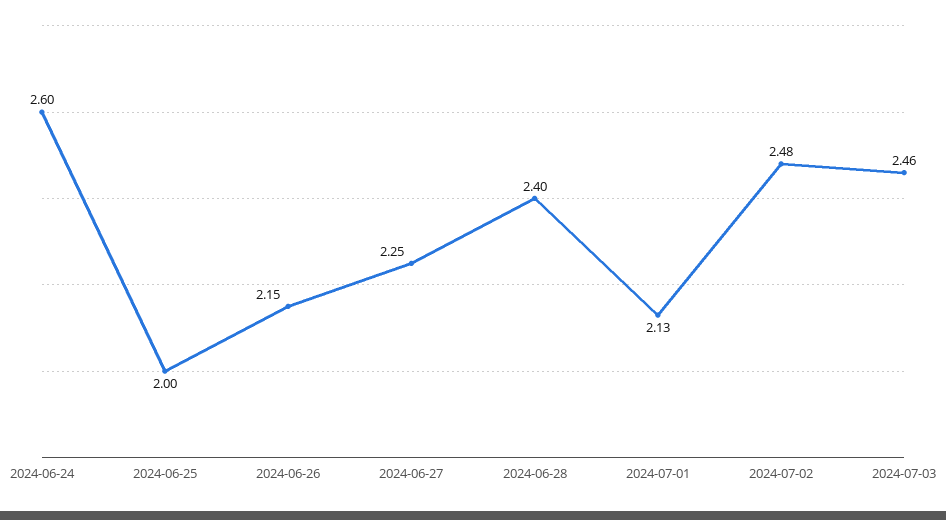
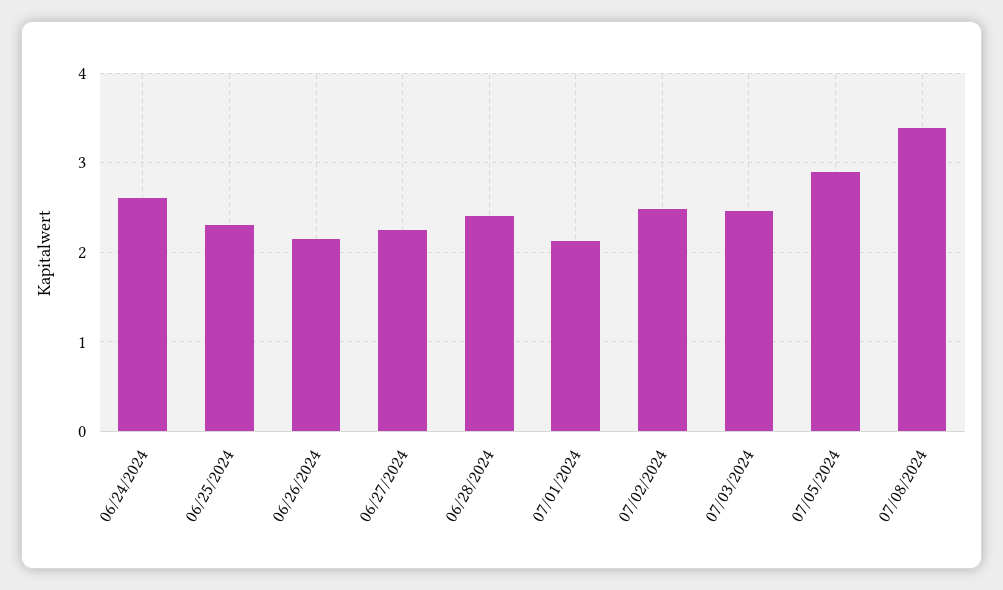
2024-06-25: 2 -> 2.3
07/05/2024: none -> 2.9
07/08/2024: none -> 3.4

